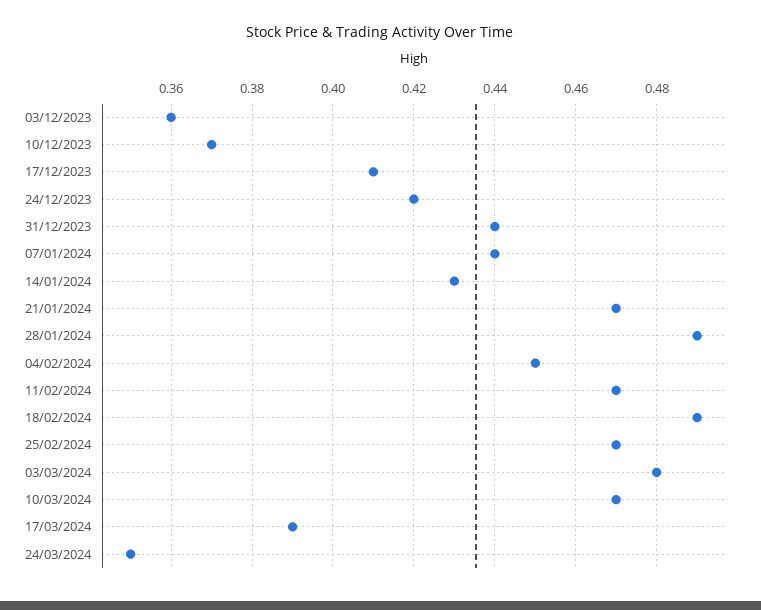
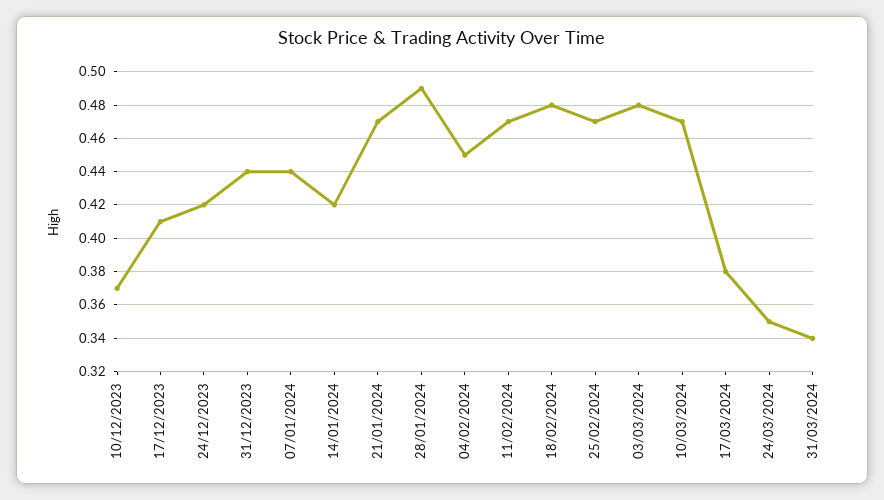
03/12/2023: 0.36 -> none
14/01/2024: 0.43 -> 0.42
18/02/2024: 0.49 -> 0.48
17/03/2024: 0.39 -> 0.38
31/03/2024: none -> 0.34

